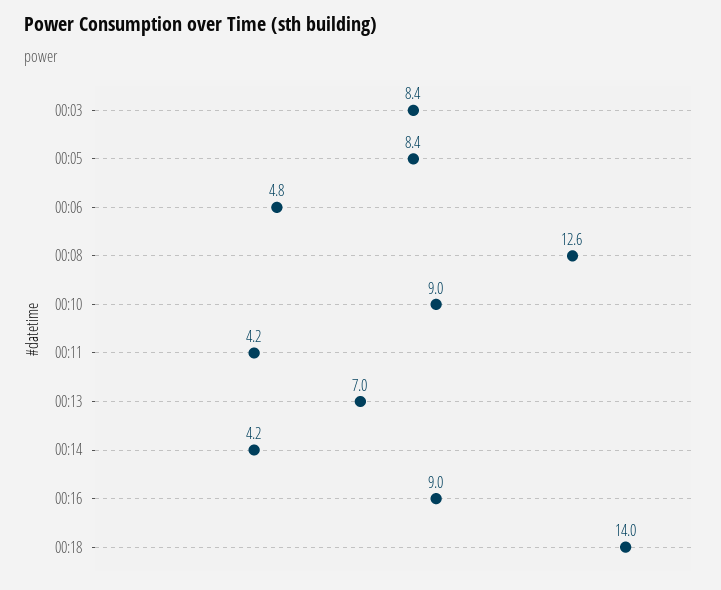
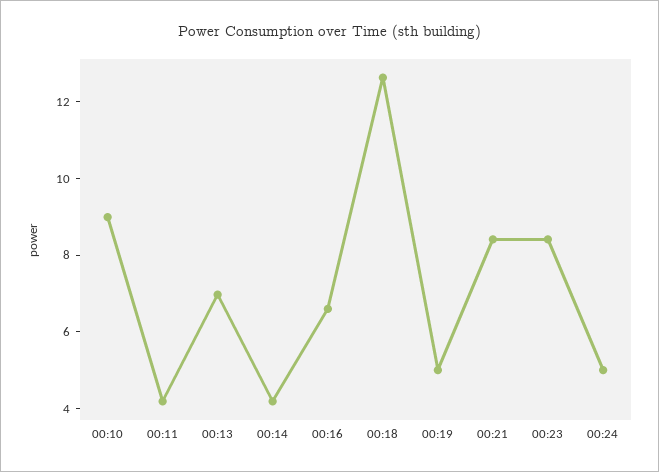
00:03: 8.4 -> none
00:05: 8.4 -> none
00:06: 4.8 -> none
00:08: 12.6 -> none
00:16: 9 -> 6.5
00:18: 14 -> 12.5
00:19: none -> 5
00:21: none -> 8.5
00:23: none -> 8.5
00:24: none -> 5

